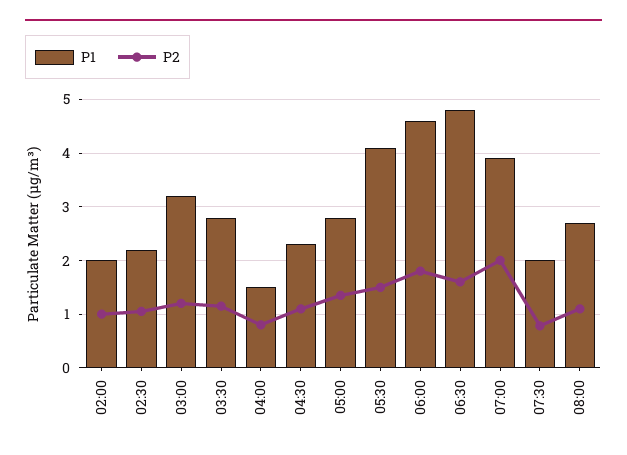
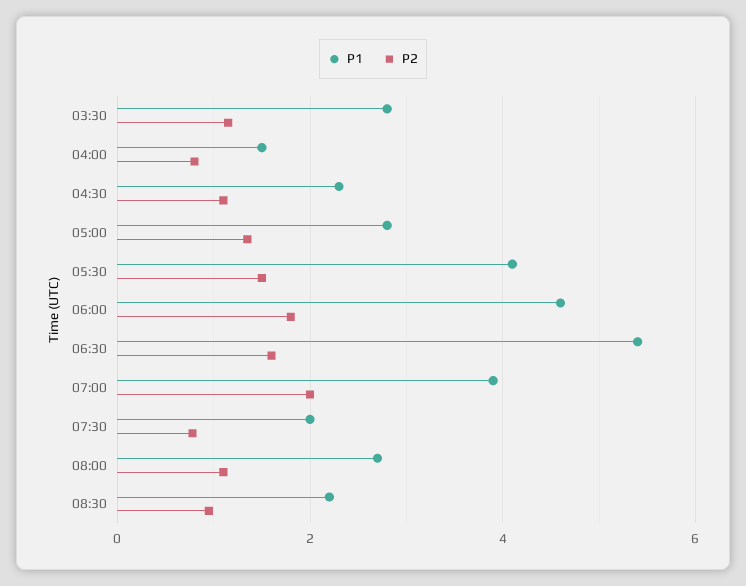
P1, 02:00: 2 -> none
P2, 02:00: 1 -> none
P1, 02:30: 2.2 -> none
P2, 02:30: 1 -> none
P1, 03:00: 3.2 -> none
P2, 03:00: 1.2 -> none
P1, 06:30: 4.8 -> 5.4
P1, 08:30: none -> 2.2
P2, 08:30: none -> 1

